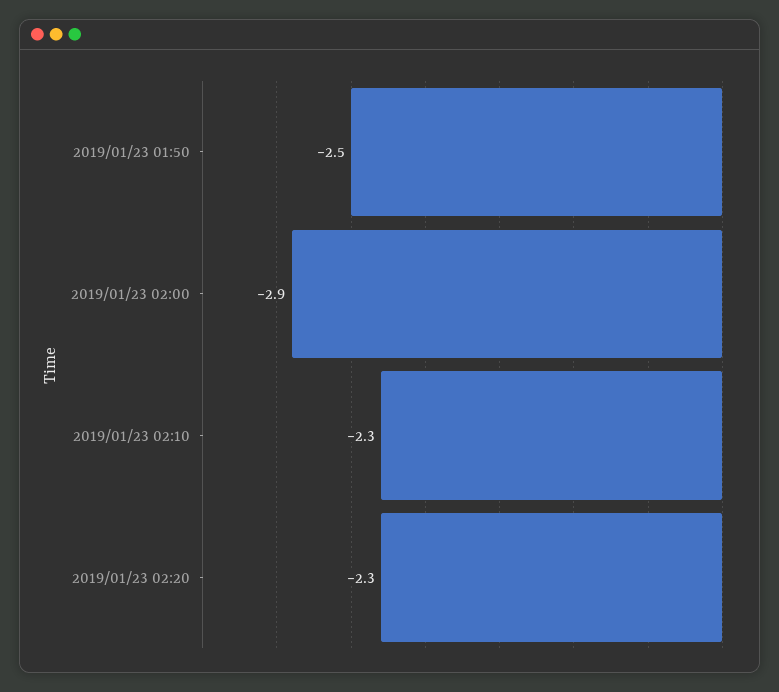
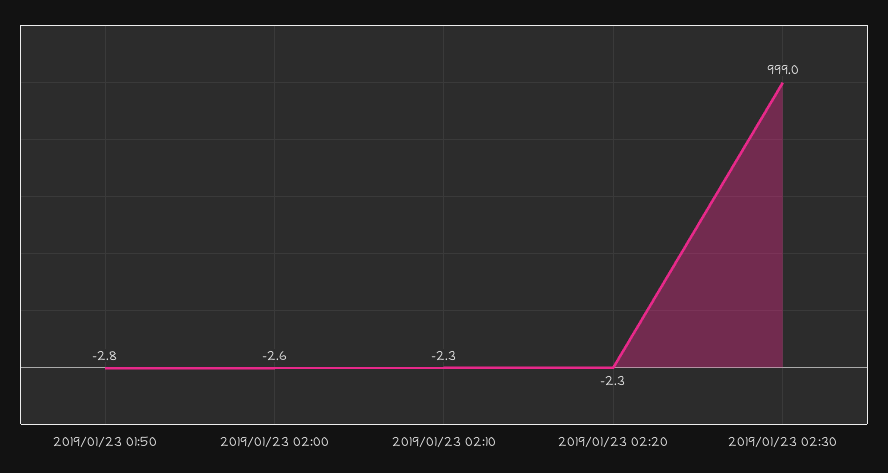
2019/01/23 01:50: -2.5 -> -2.8
2019/01/23 02:00: -2.9 -> -2.6
2019/01/23 02:30: none -> 999

